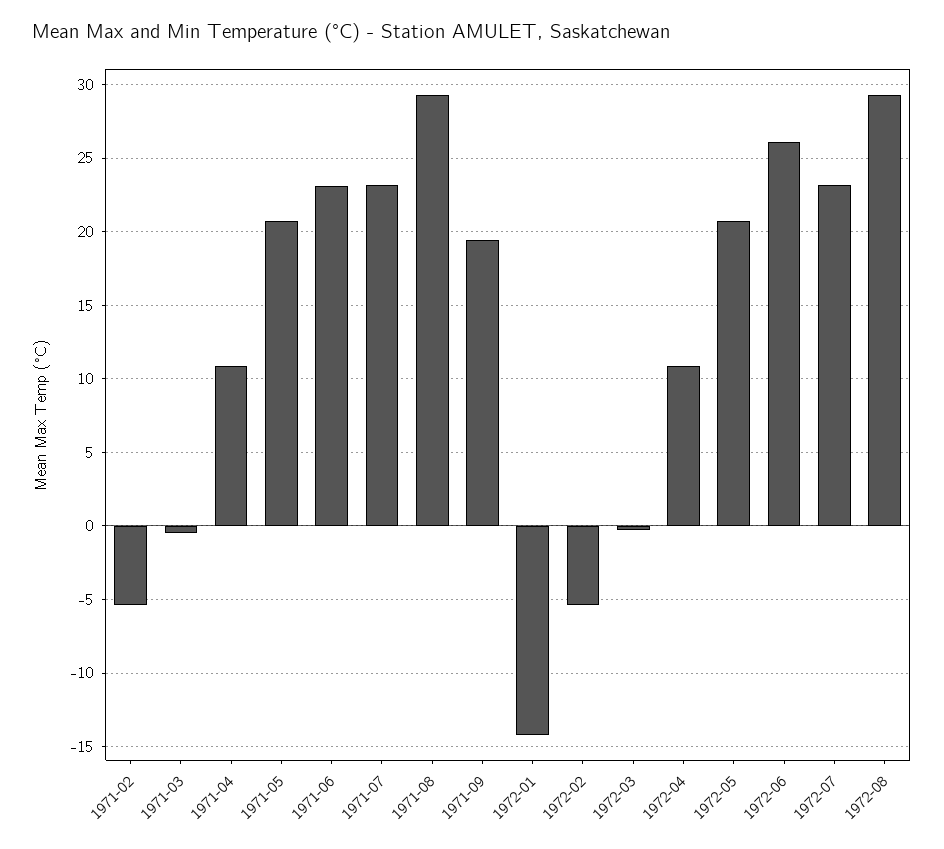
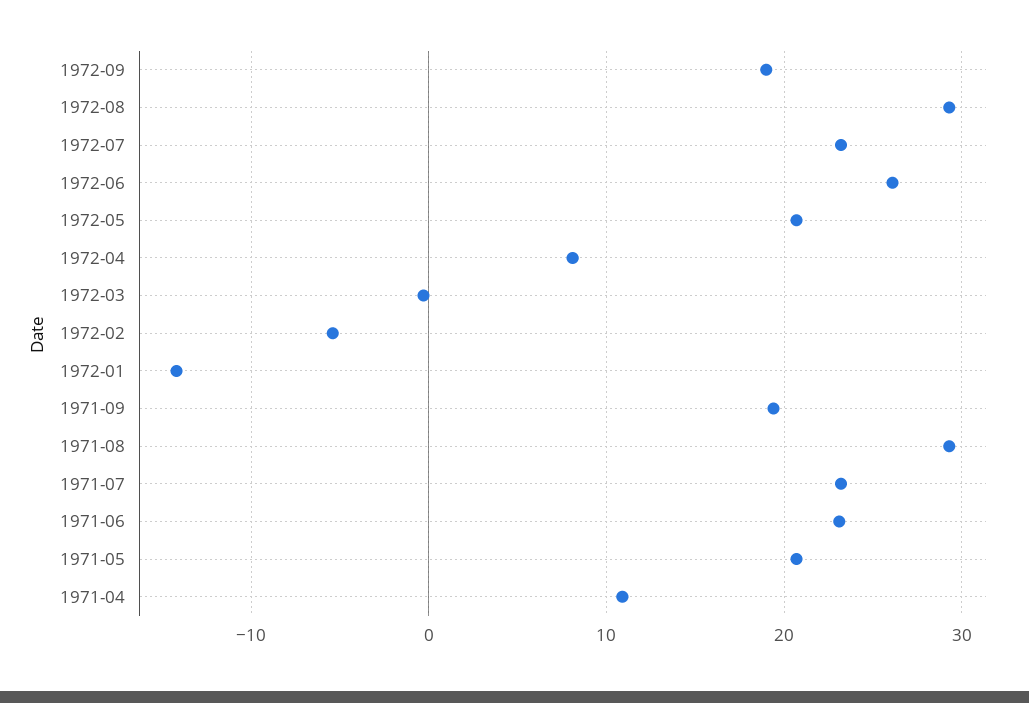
1971-02: -5.5 -> none
1971-03: -0.5 -> none
1972-04: 11 -> 8
1972-09: none -> 19

